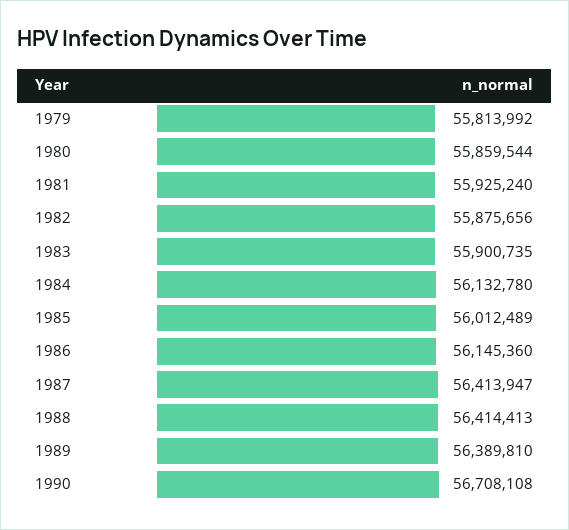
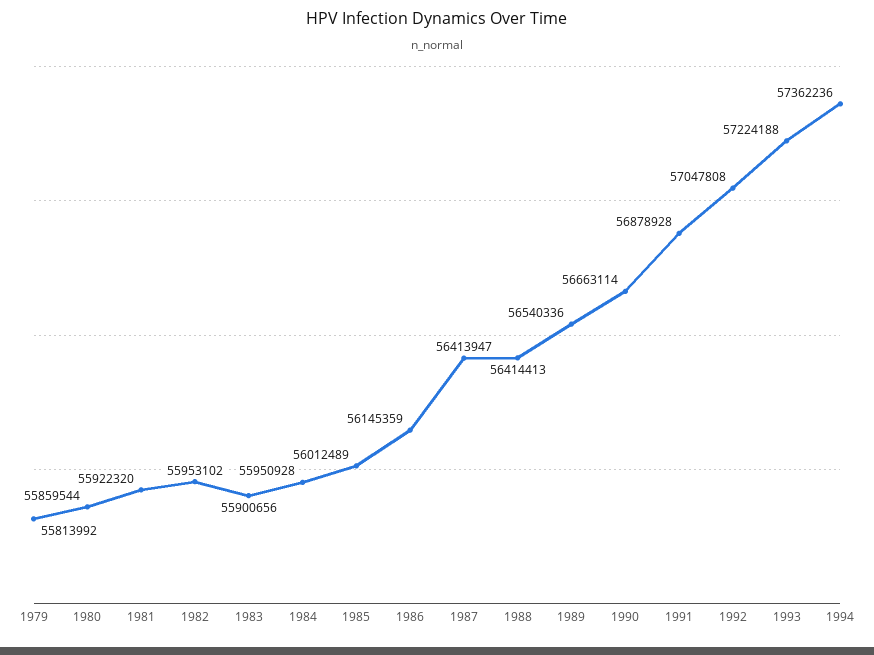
1981: 55925240 -> 55922320
1982: 55875656 -> 55953102
1983: 55900735 -> 55900656
1984: 56132780 -> 55950928
1986: 56145360 -> 56145359
1989: 56389810 -> 56540336
1990: 56708108 -> 56663114
1991: none -> 56878928
1992: none -> 57047808
1993: none -> 57224188
1994: none -> 57362236

